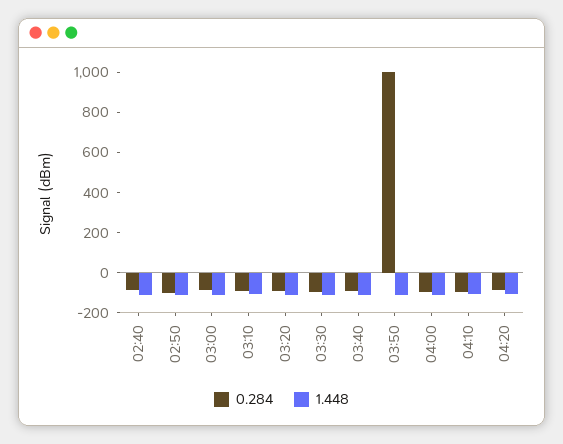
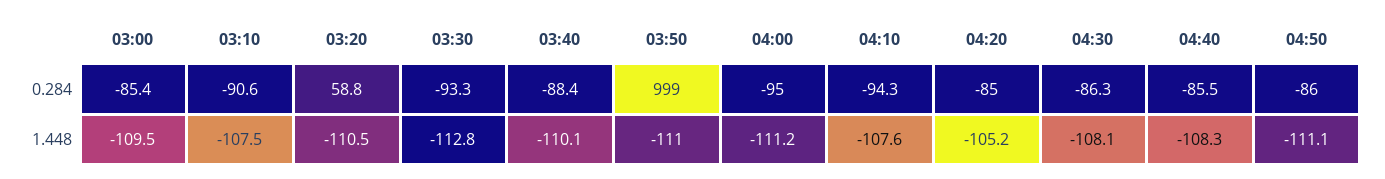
0.284, 02:40: -100 -> none
1.448, 02:40: -100 -> none
0.284, 02:50: -100 -> none
1.448, 02:50: -100 -> none
0.284, 03:20: -100 -> 58.8
0.284, 04:30: none -> -86.3
0.284, 04:40: none -> -85.5
0.284, 04:50: none -> -86
1.448, 04:30: none -> -108.1
1.448, 04:40: none -> -108.3
1.448, 04:50: none -> -111.1

